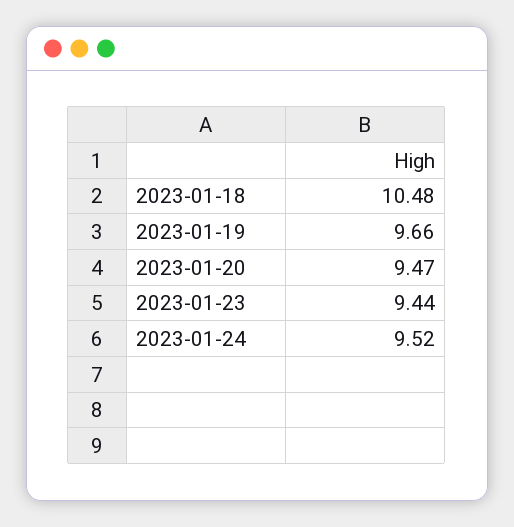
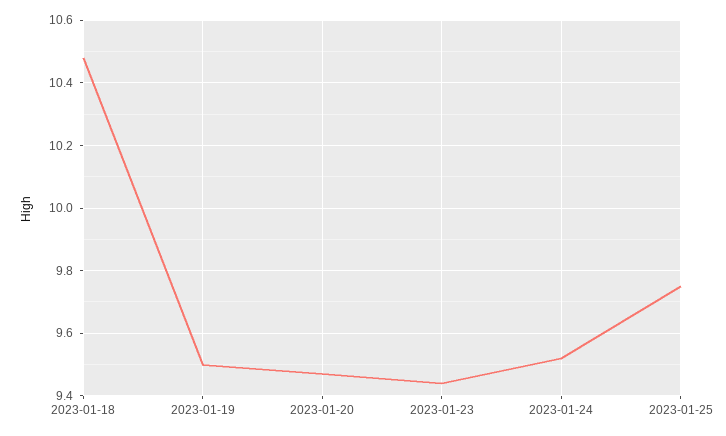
2023-01-19: 9.66 -> 9.5
2023-01-25: none -> 9.75

